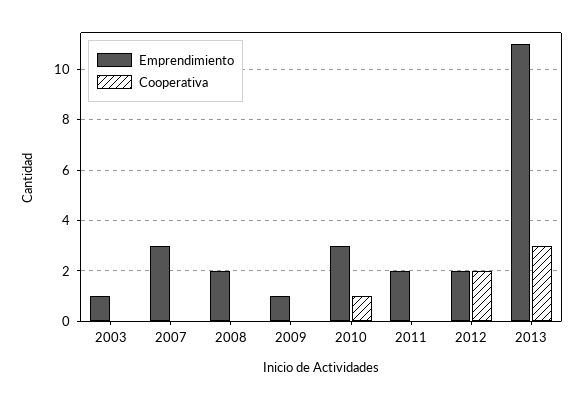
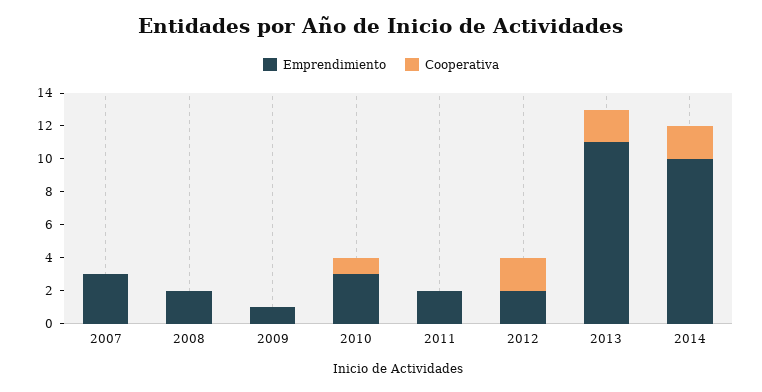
Emprendimiento, 2003: 1 -> none
Cooperativa, 2003: 0 -> none
Cooperativa, 2013: 3 -> 2
Emprendimiento, 2014: none -> 10
Cooperativa, 2014: none -> 2

